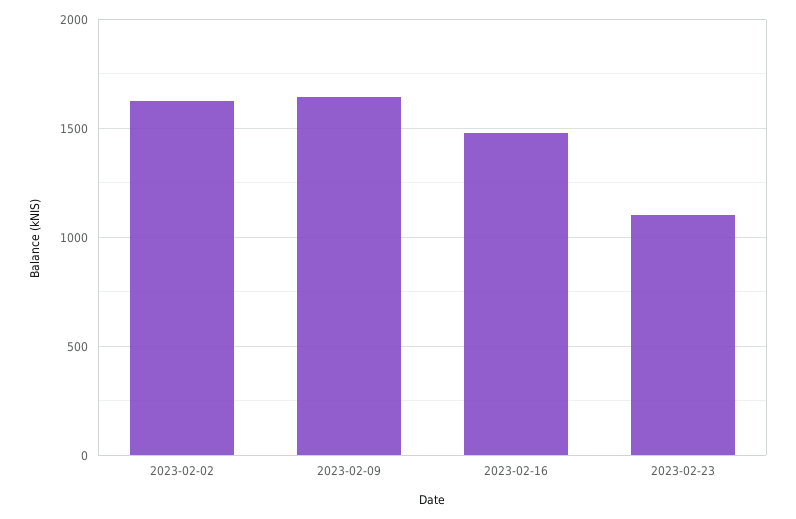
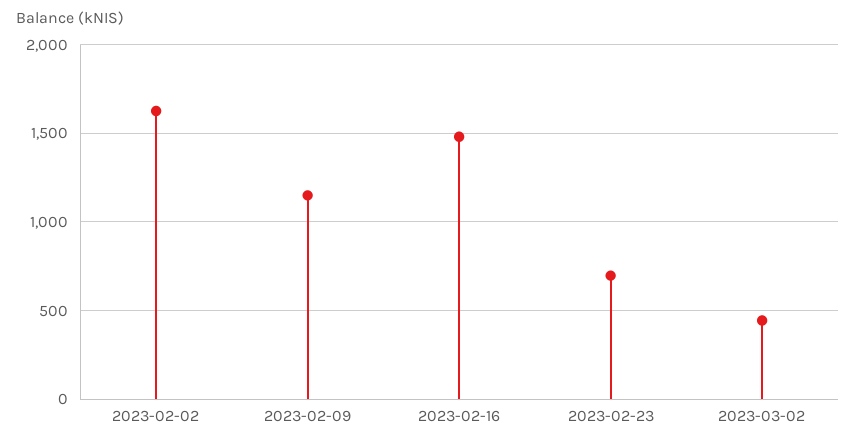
2023-02-09: 1650 -> 1150
2023-02-23: 1100 -> 700
2023-03-02: none -> 450

